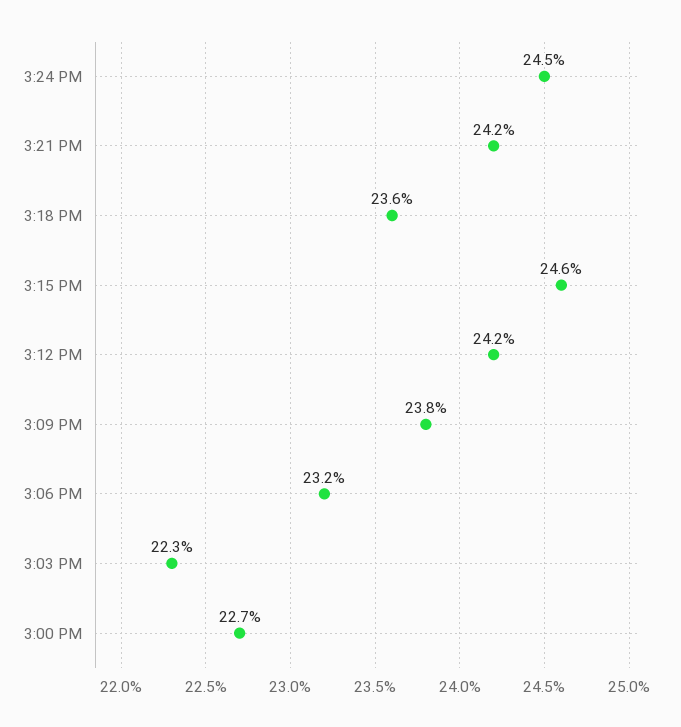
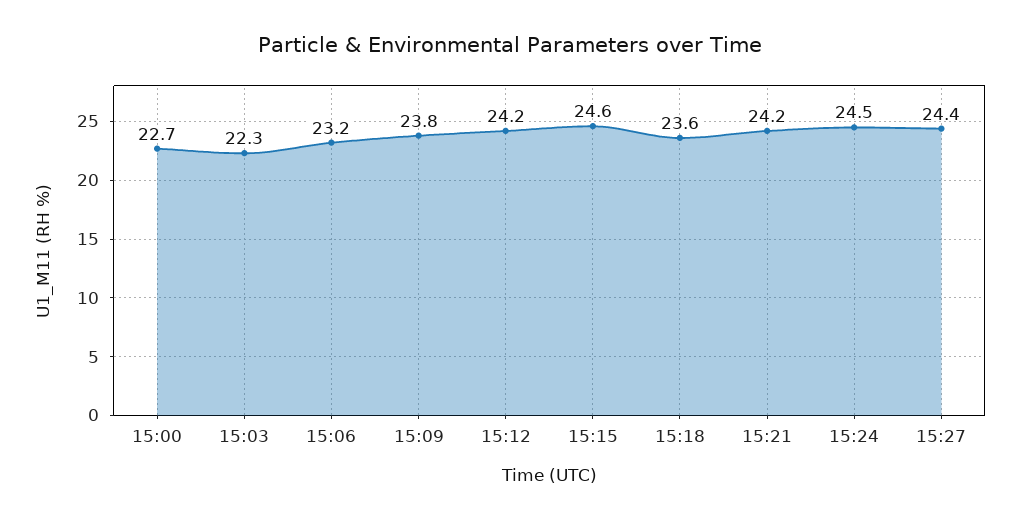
15:27: none -> 24.4

